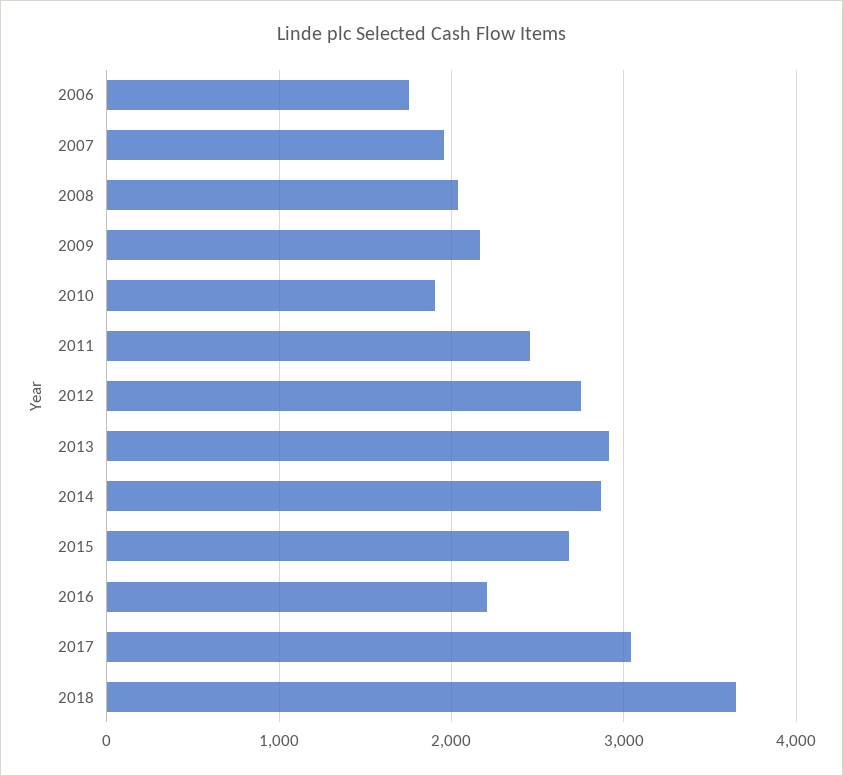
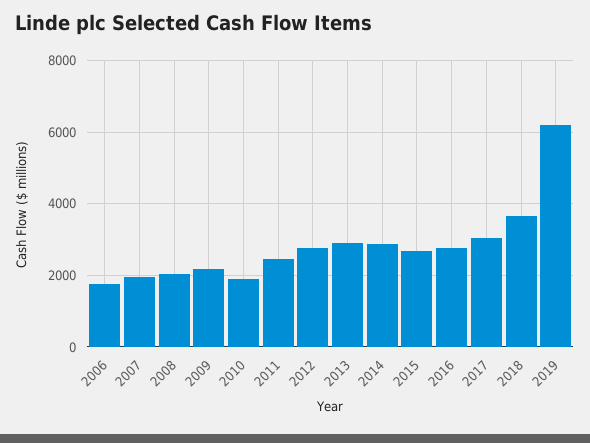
2016: 2200 -> 2800
2019: none -> 6200

